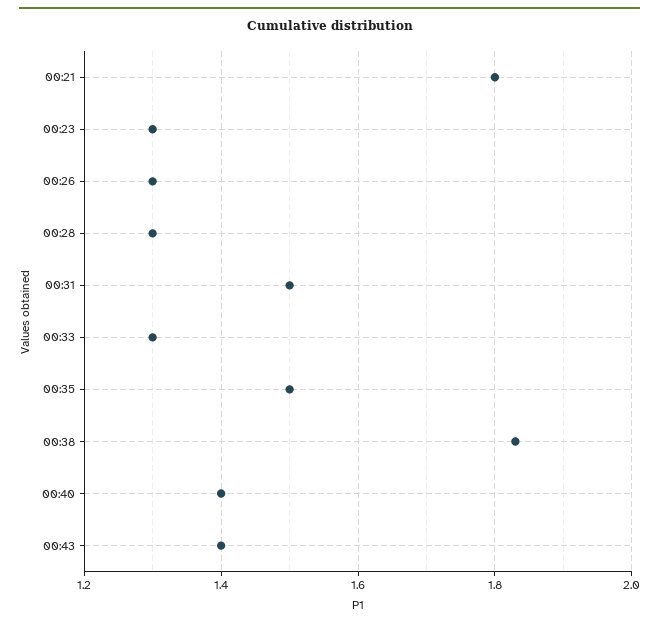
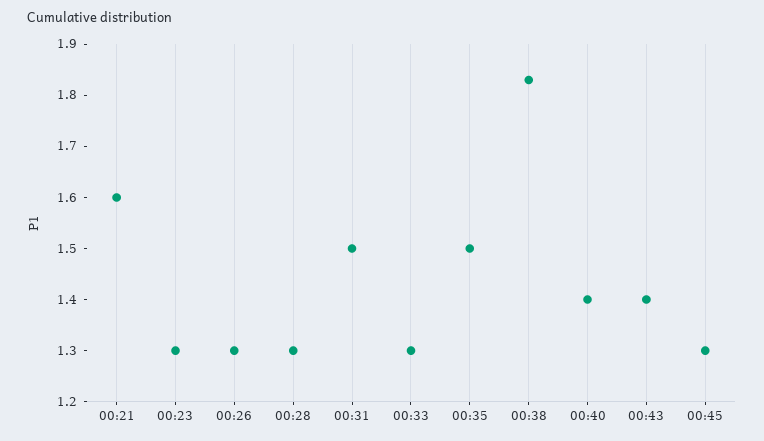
00:21: 1.8 -> 1.6
00:45: none -> 1.3

